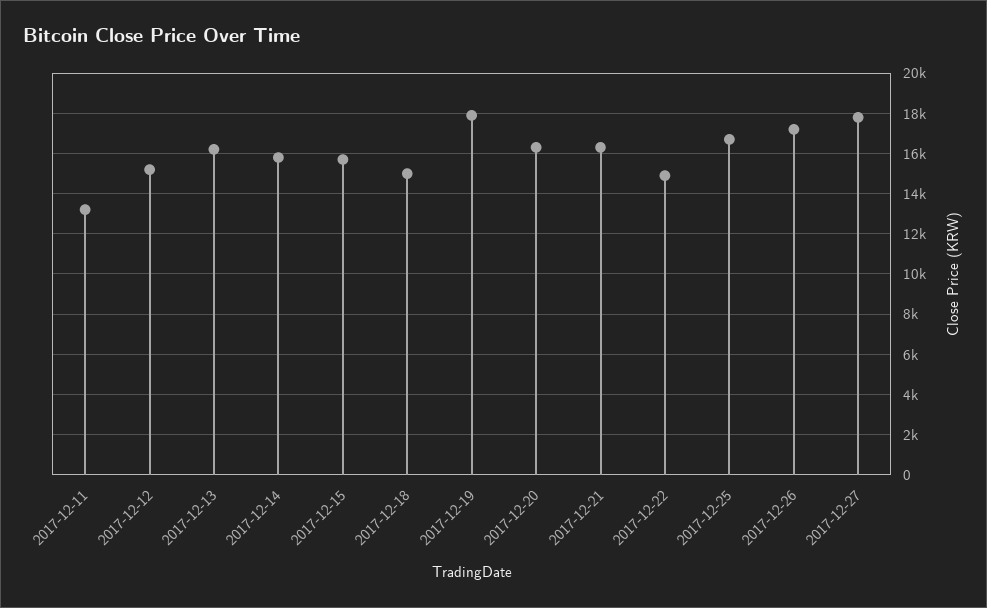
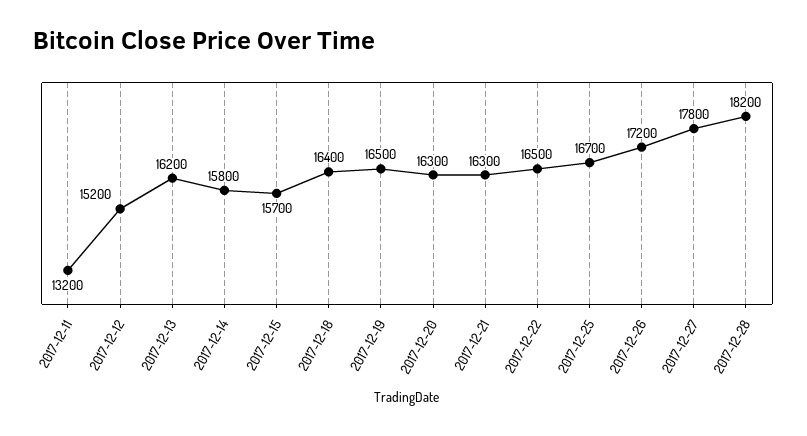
2017-12-18: 15000 -> 16400
2017-12-19: 18000 -> 16500
2017-12-22: 15000 -> 16500
2017-12-28: none -> 18200

